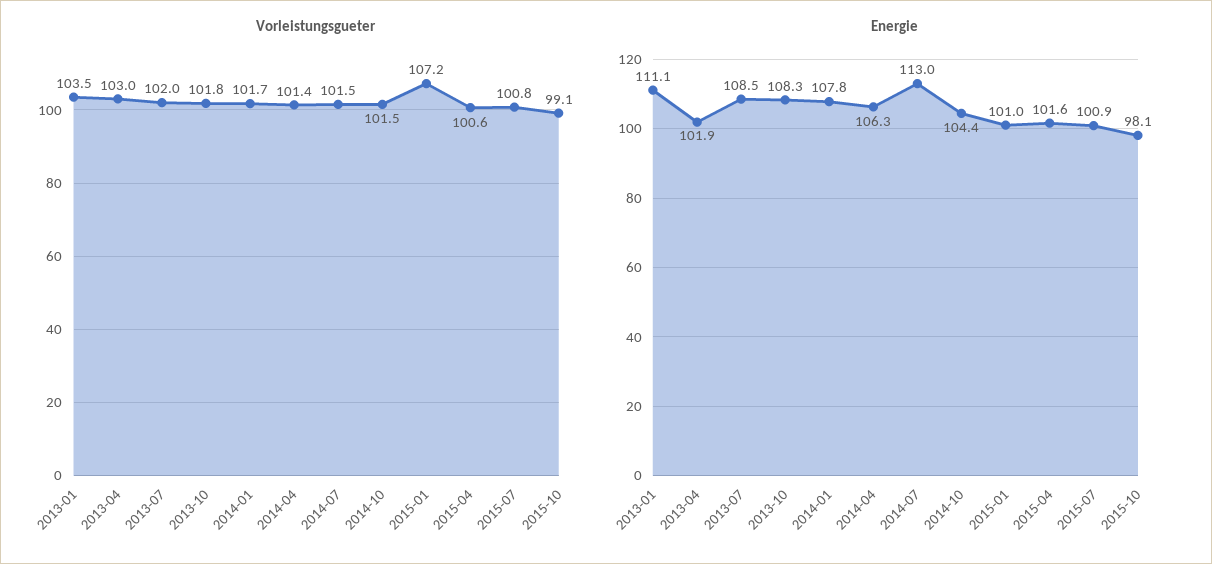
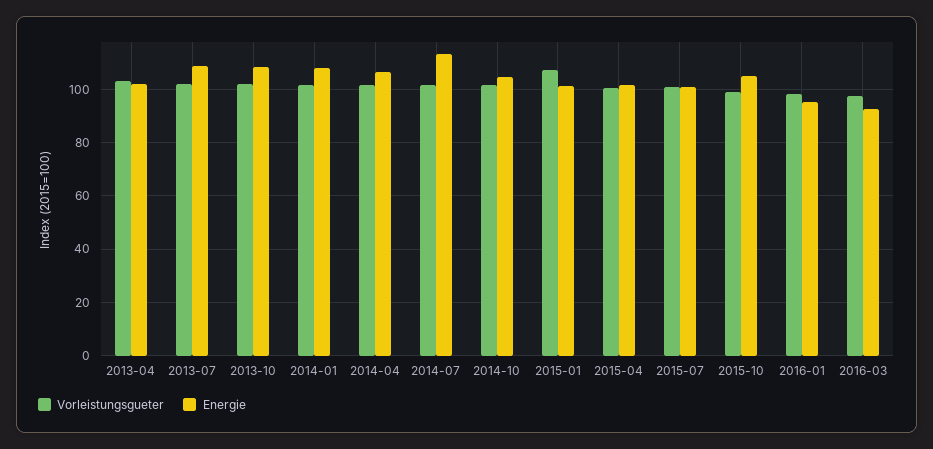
Vorleistungsgueter, 2013-01: 103.5 -> none
Energie, 2013-01: 111.1 -> none
Energie, 2015-10: 98.1 -> 105
Vorleistungsgueter, 2016-01: none -> 97.5
Energie, 2016-01: none -> 95
Vorleistungsgueter, 2016-03: none -> 97.5
Energie, 2016-03: none -> 92.5

